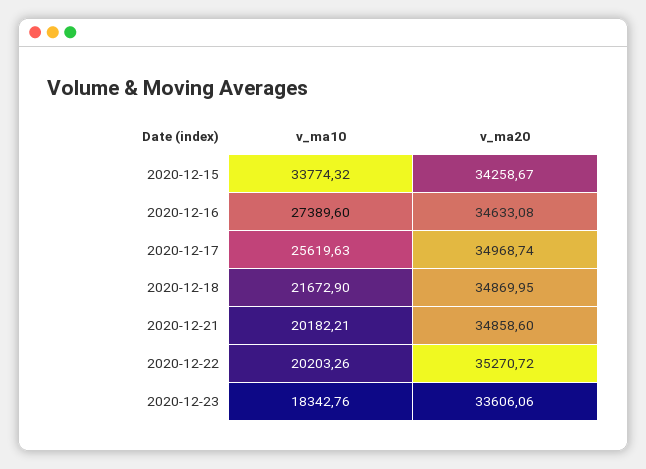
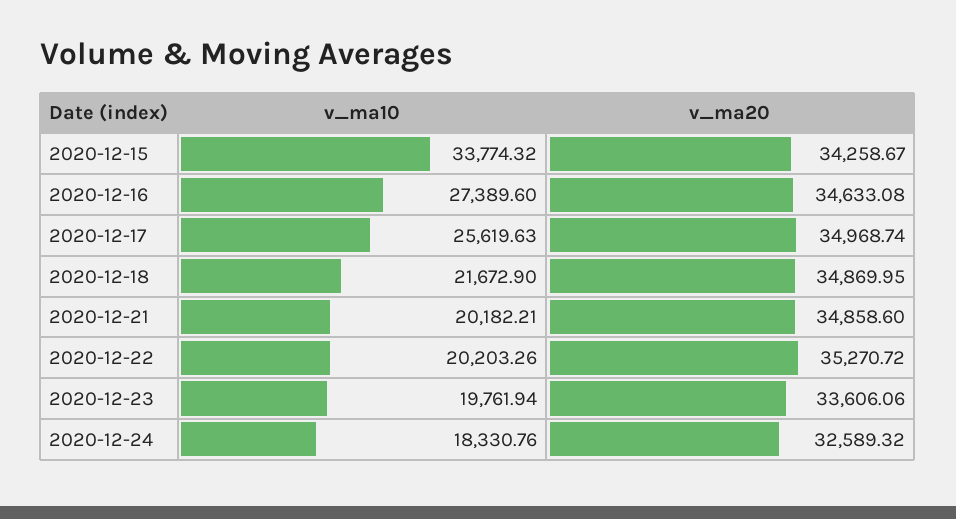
v_ma10, 2020-12-23: 18342.76 -> 19761.94
v_ma10, 2020-12-24: none -> 18330.76
v_ma20, 2020-12-24: none -> 32589.32

